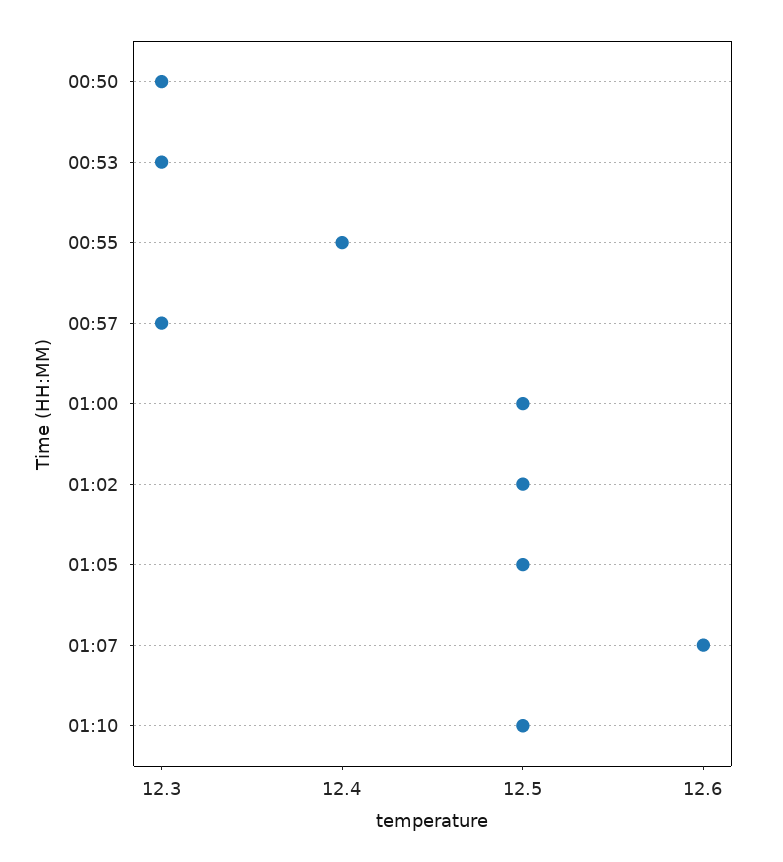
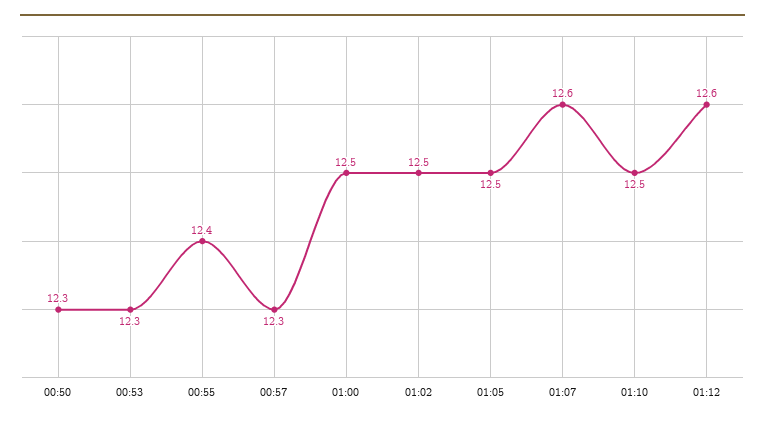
01:12: none -> 12.6

